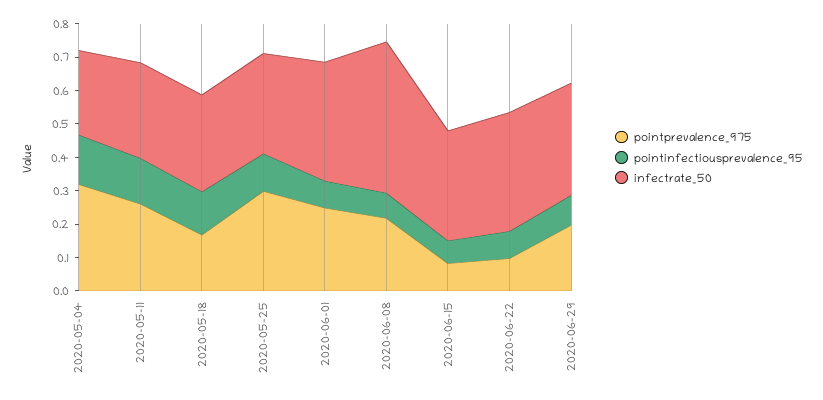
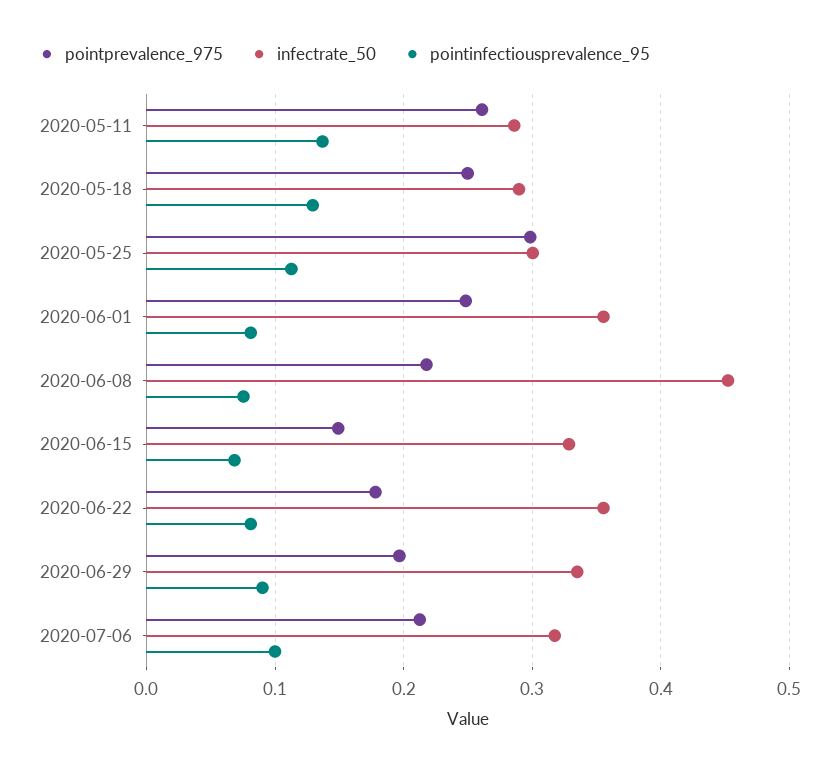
pointprevalence_975, 2020-05-04: 0.325 -> none
pointinfectiousprevalence_95, 2020-05-04: 0.15 -> none
infectrate_50, 2020-05-04: 0.25 -> none
pointprevalence_975, 2020-05-18: 0.175 -> 0.25
pointprevalence_975, 2020-06-15: 0.075 -> 0.15
pointprevalence_975, 2020-06-22: 0.1 -> 0.18
pointprevalence_975, 2020-07-06: none -> 0.21
infectrate_50, 2020-07-06: none -> 0.32
pointinfectiousprevalence_95, 2020-07-06: none -> 0.1

